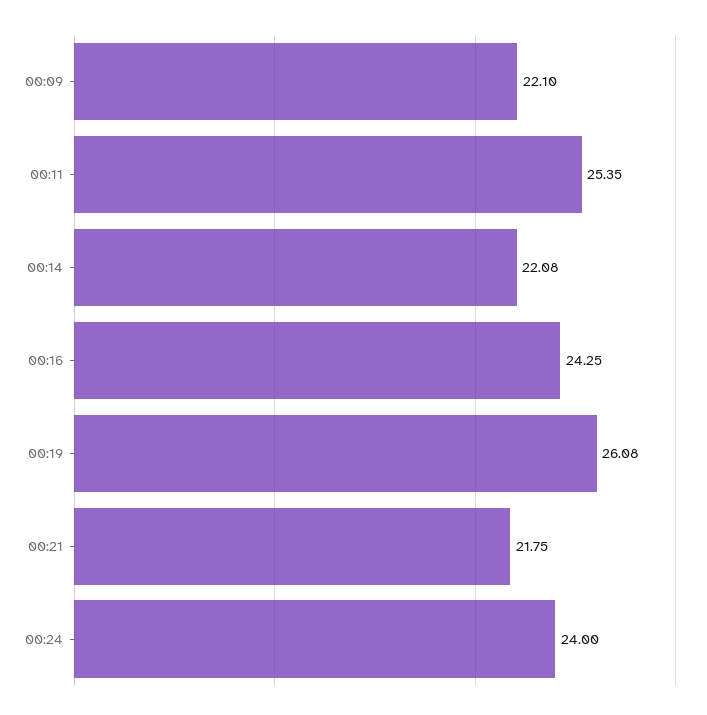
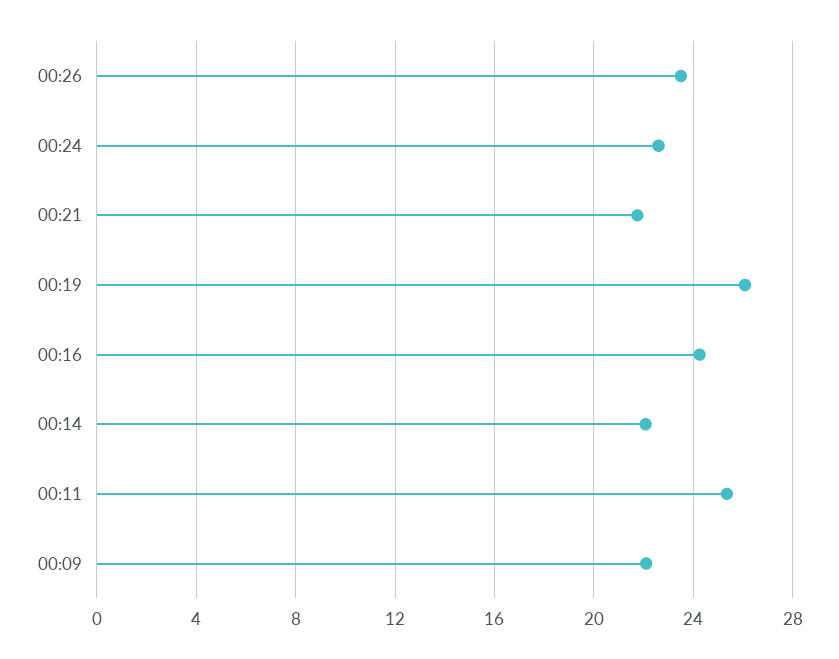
00:24: 24 -> 22.5
00:26: none -> 23.5

